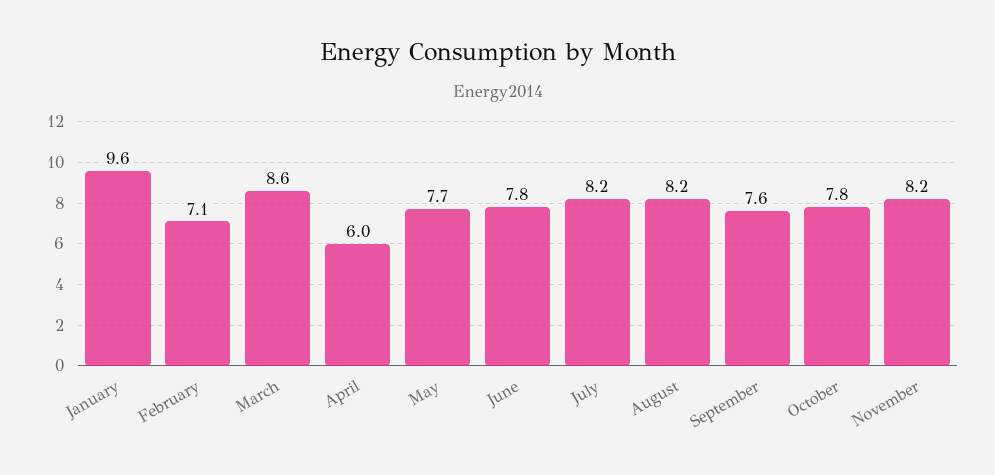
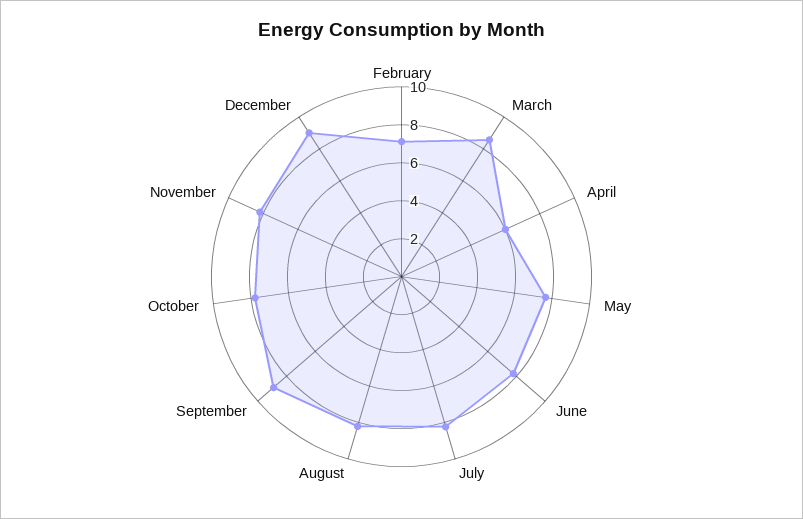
January: 9.6 -> none
September: 7.6 -> 9
December: none -> 9

